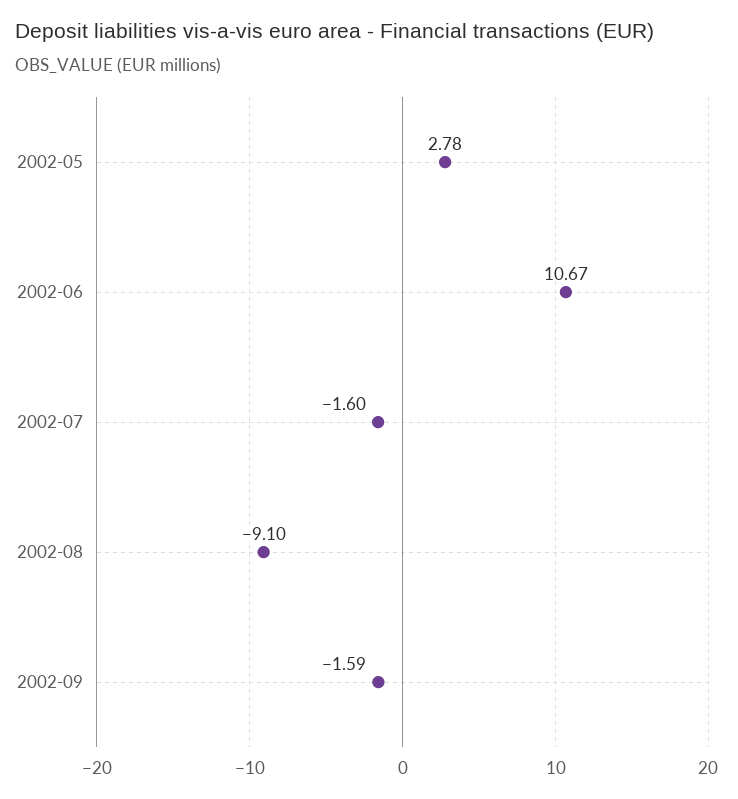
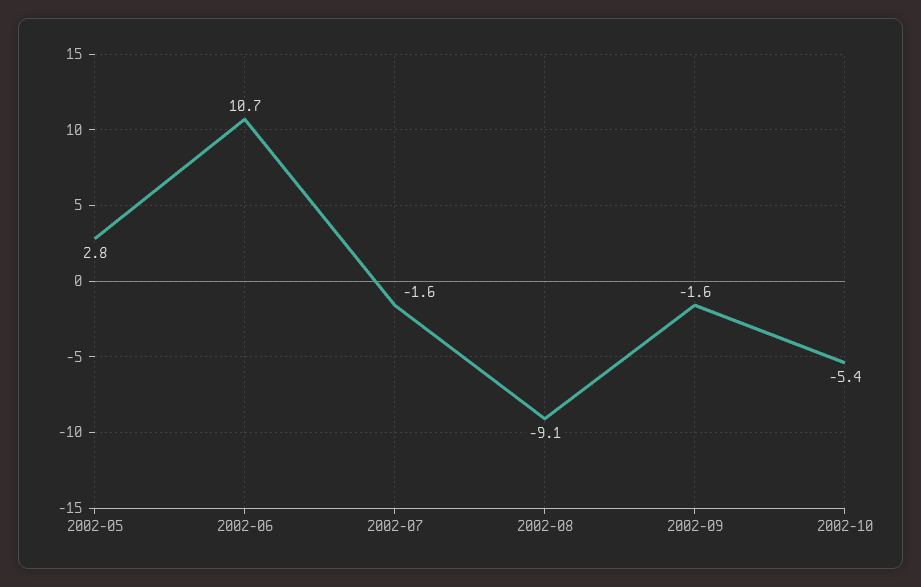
2002-10: none -> -5.4

